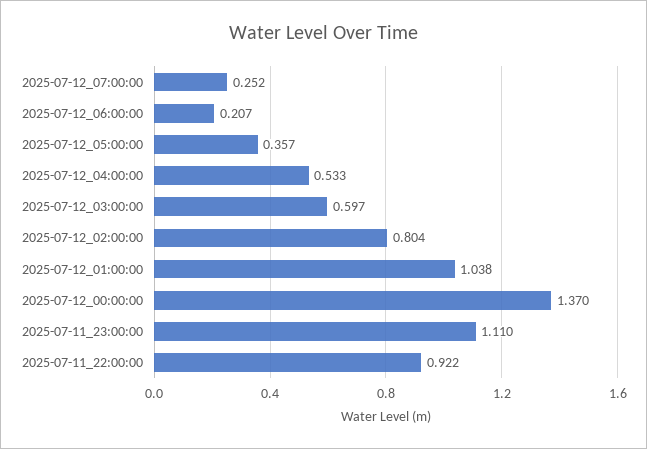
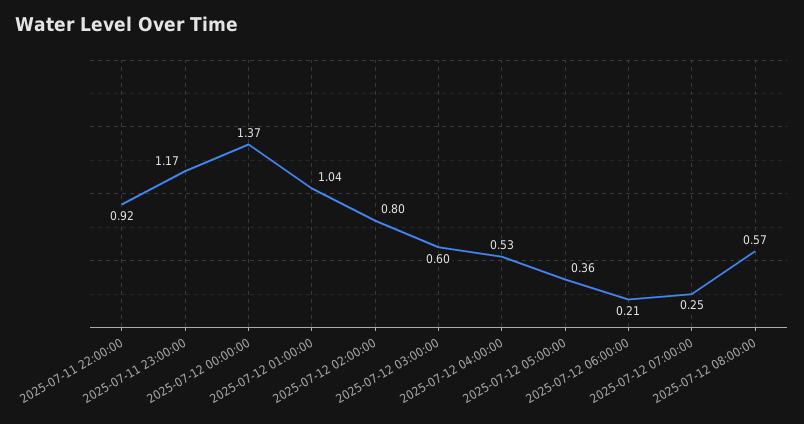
2025-07-11_23:00:00: 1.11 -> 1.17
2025-07-12 08:00:00: none -> 0.57

